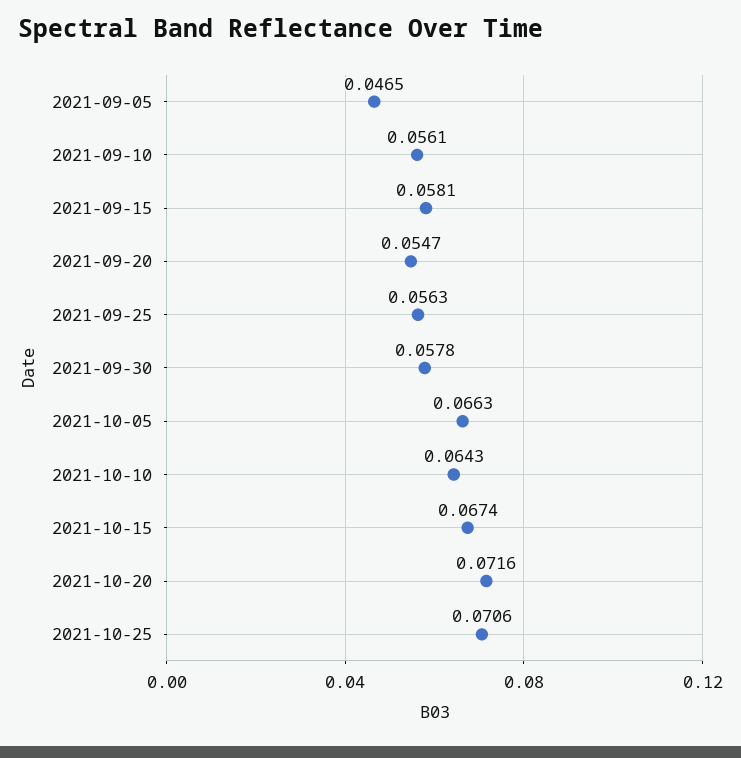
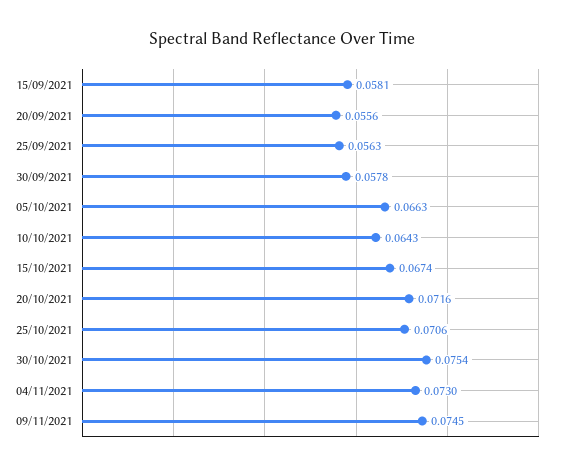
2021-09-05: 0.0465 -> none
2021-09-10: 0.0561 -> none
2021-09-20: 0.0547 -> 0.0556
30/10/2021: none -> 0.0754
04/11/2021: none -> 0.073
09/11/2021: none -> 0.0745

